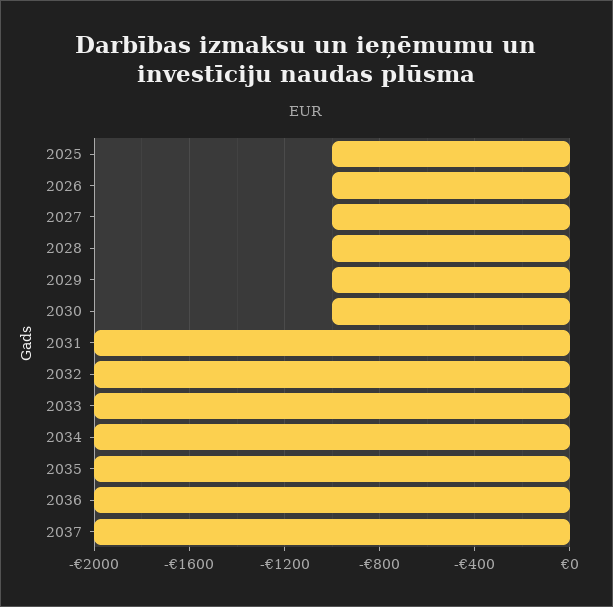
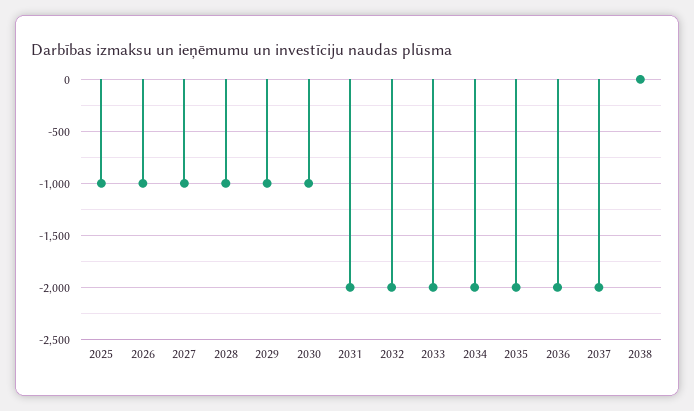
2038: none -> 0

